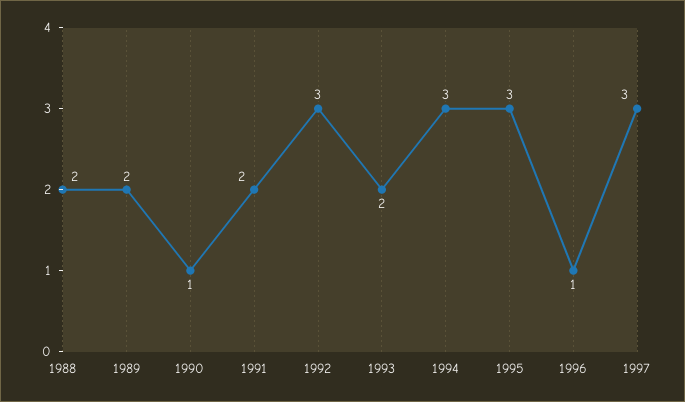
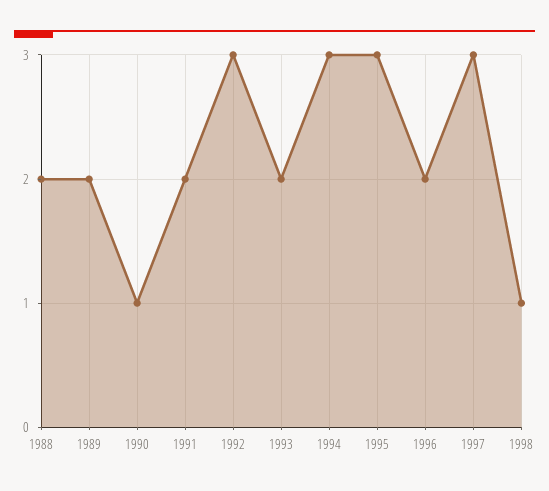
1996: 1 -> 2
1998: none -> 1

